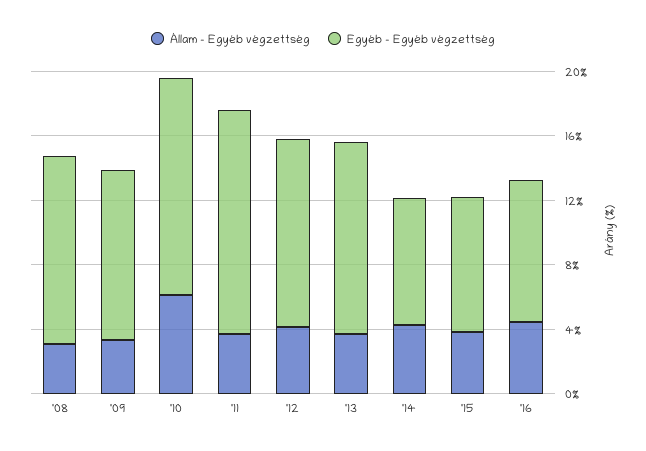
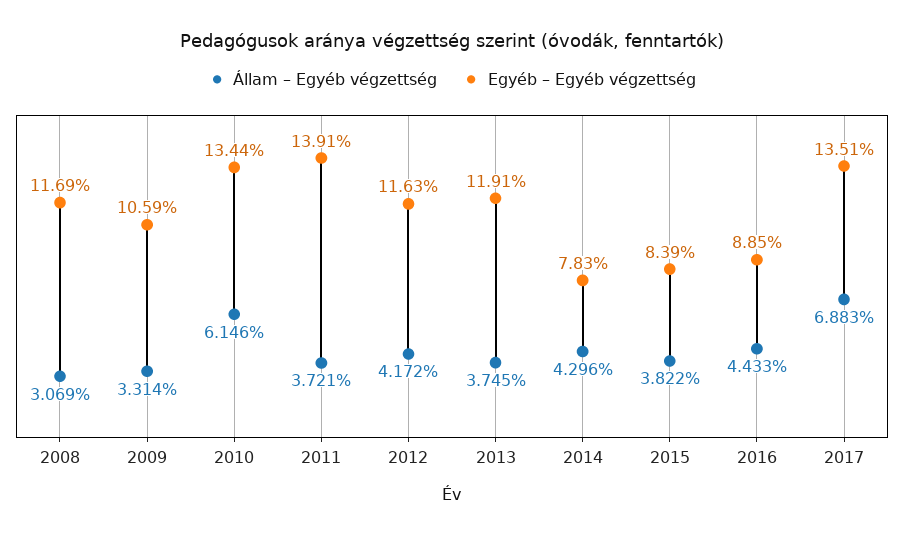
Állam – Egyéb végzettség, 2017: none -> 6.883
Egyéb – Egyéb végzettség, 2017: none -> 13.51

